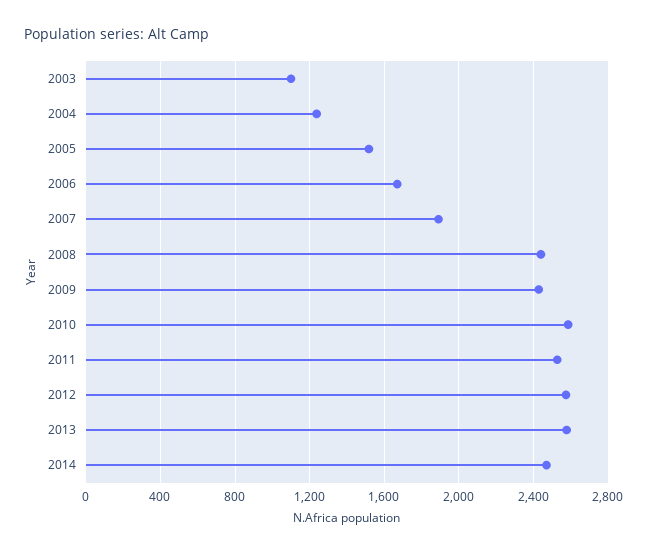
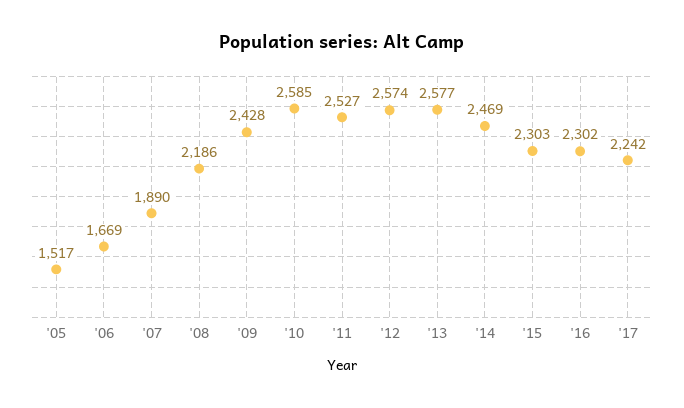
2003: 1100 -> none
2004: 1250 -> none
2008: 2450 -> 2186
'15: none -> 2303
'16: none -> 2302
'17: none -> 2242

